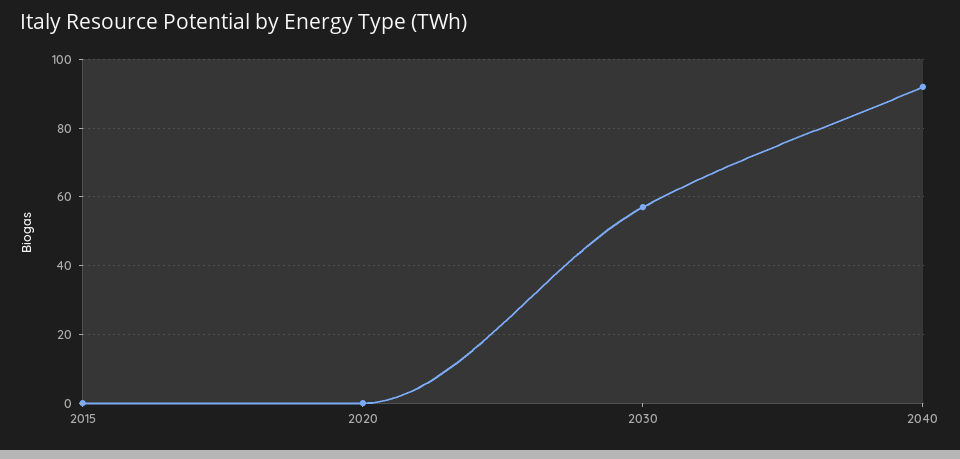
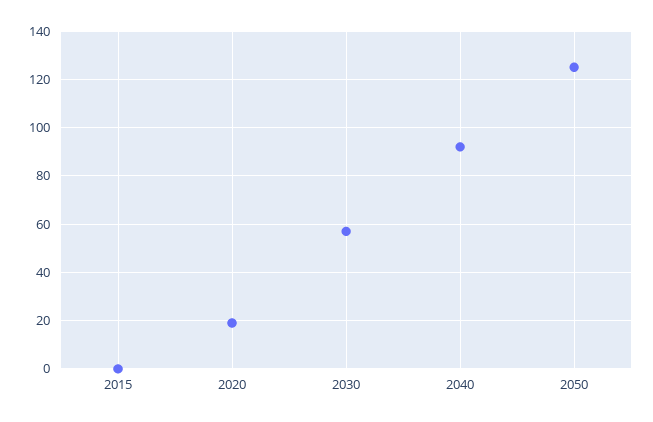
2020: 0 -> 20
2050: none -> 125

